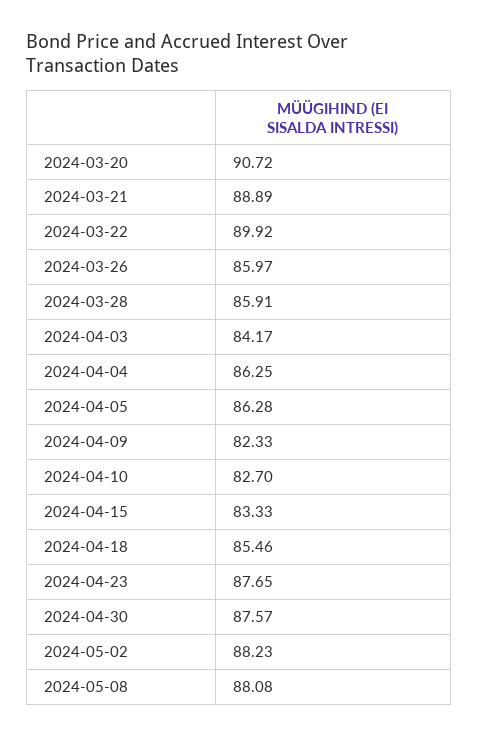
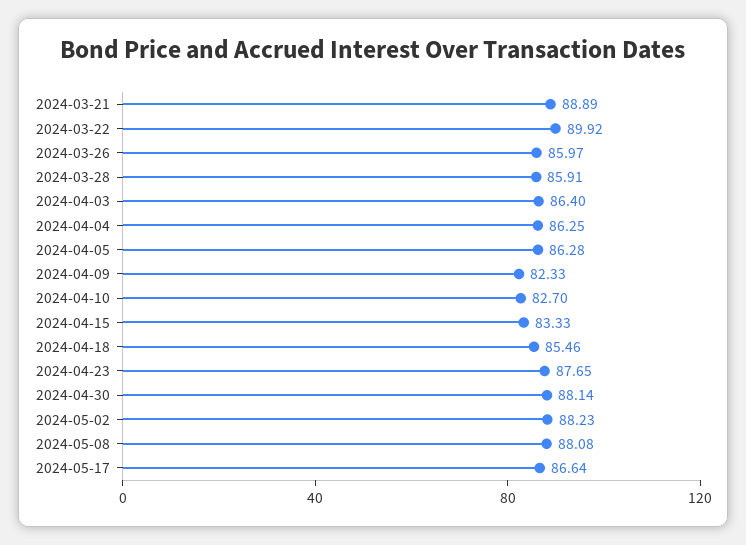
2024-03-20: 90.72 -> none
2024-04-03: 84.17 -> 86.4
2024-04-30: 87.57 -> 88.14
2024-05-17: none -> 86.64

